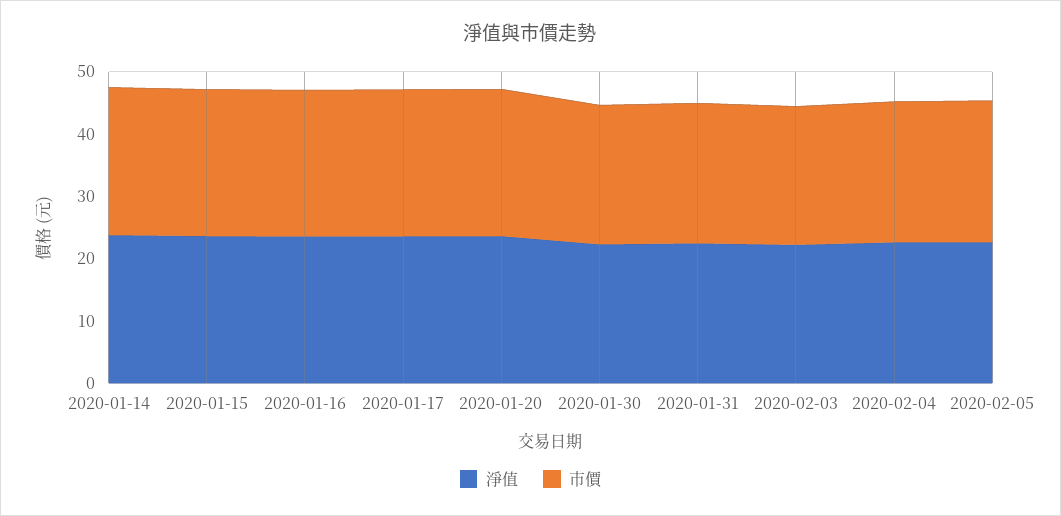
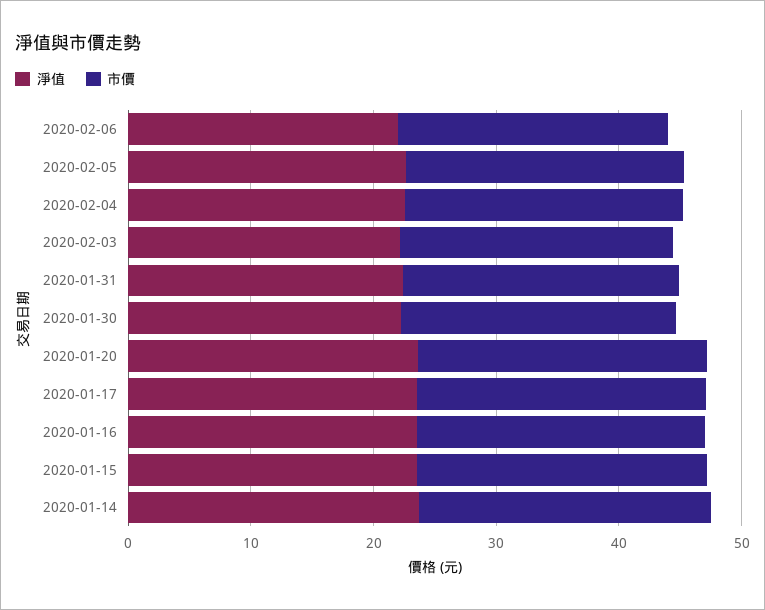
淨值, 2020-02-06: none -> 22
市價, 2020-02-06: none -> 22

